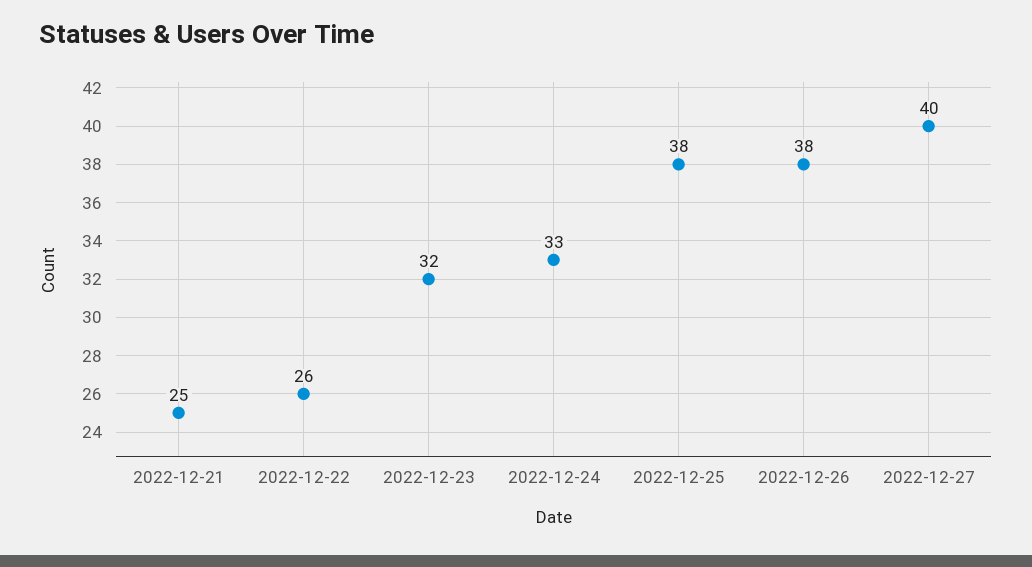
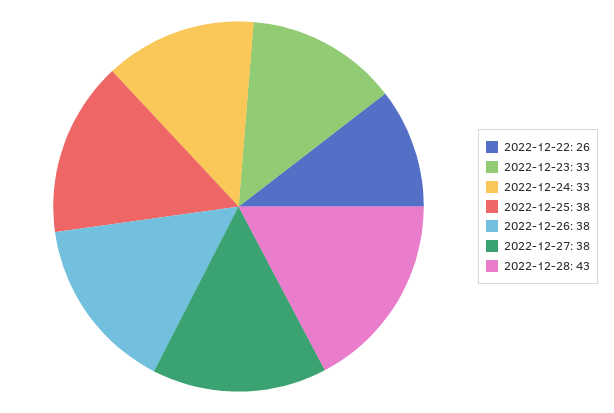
2022-12-21: 25 -> none
2022-12-23: 32 -> 33
2022-12-27: 40 -> 38
2022-12-28: none -> 43

